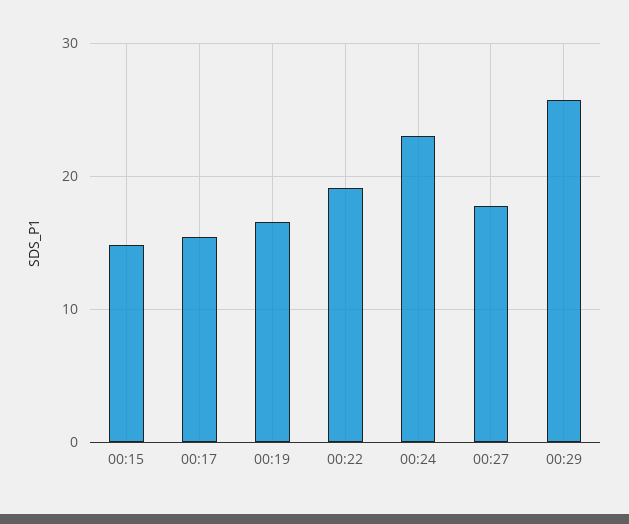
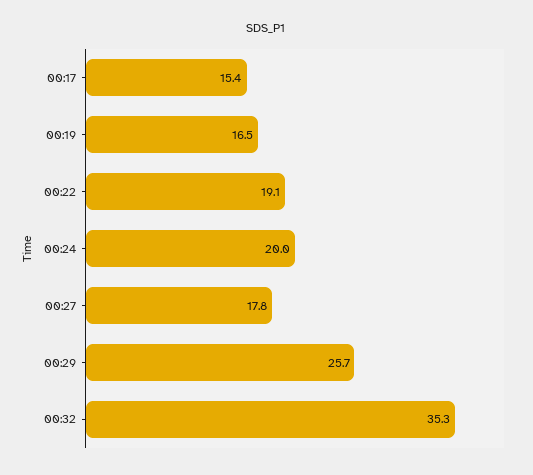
00:15: 15 -> none
00:24: 23 -> 20
00:32: none -> 35.3

